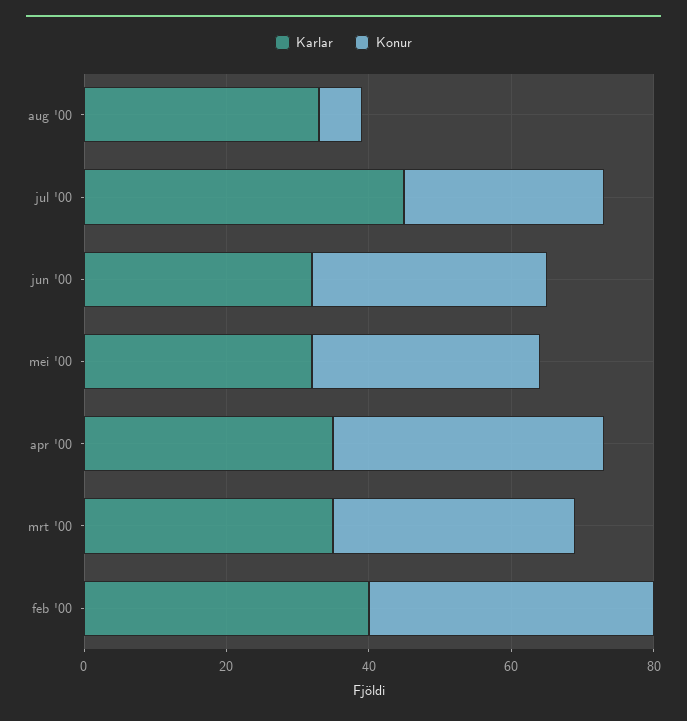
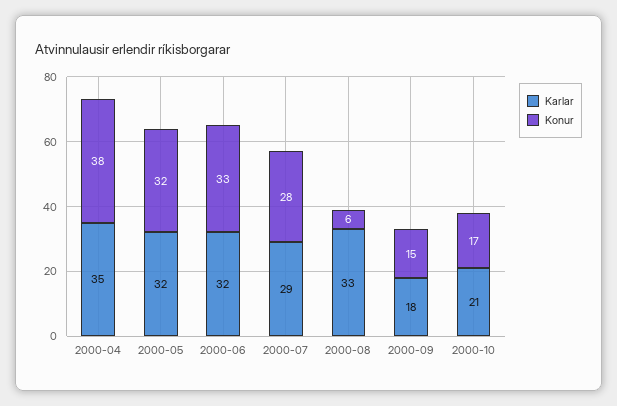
Karlar, jul '00: 45 -> 29
Karlar, mrt '00: 35 -> none
Konur, mrt '00: 35 -> none
Karlar, feb '00: 40 -> none
Konur, feb '00: 40 -> none
Karlar, 2000-09: none -> 18
Konur, 2000-09: none -> 15
Karlar, 2000-10: none -> 21
Konur, 2000-10: none -> 17

